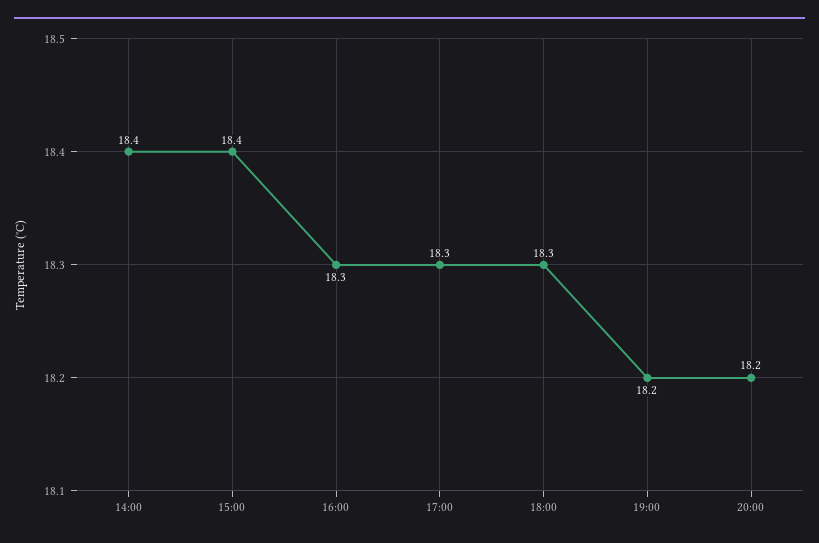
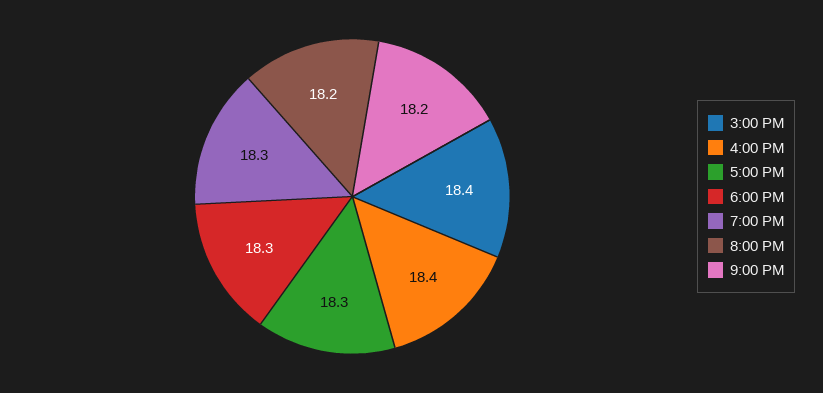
14:00: 18.4 -> none
16:00: 18.3 -> 18.4
19:00: 18.2 -> 18.3
9:00 PM: none -> 18.2

